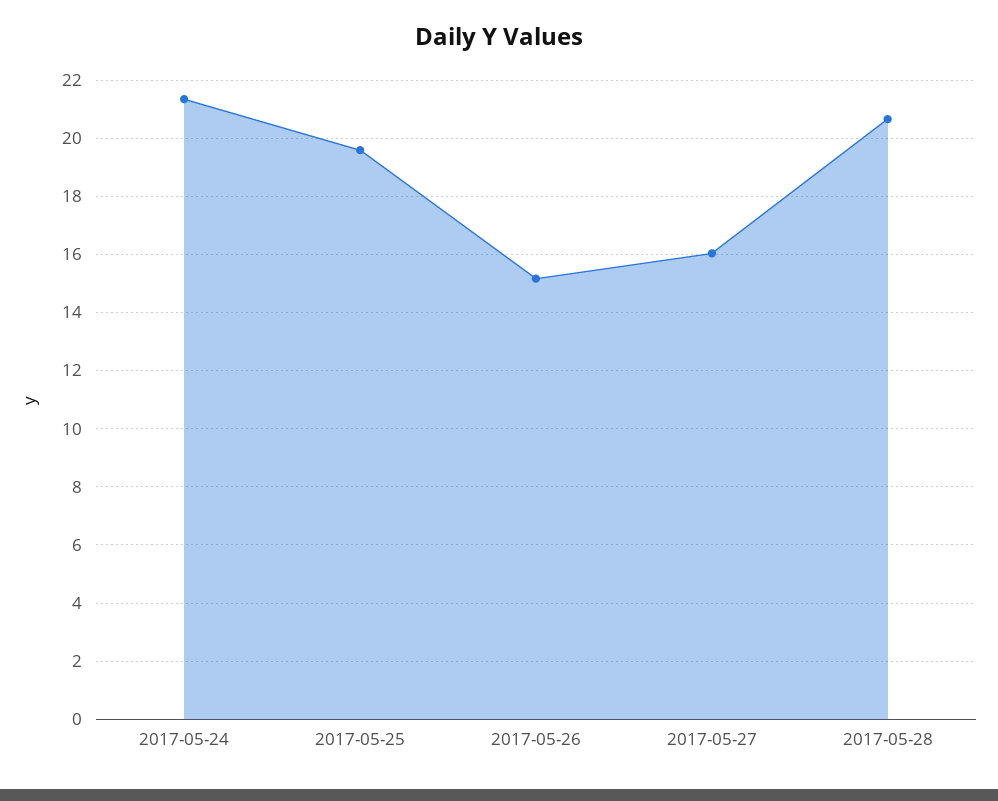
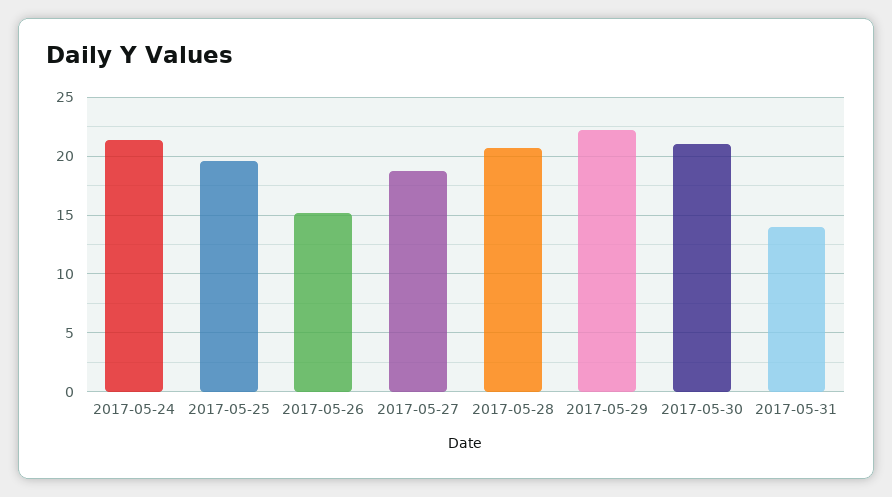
2017-05-27: 16 -> 19
2017-05-29: none -> 22
2017-05-30: none -> 21
2017-05-31: none -> 14

